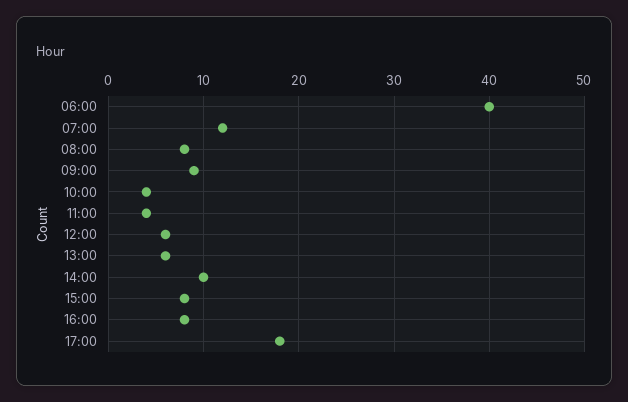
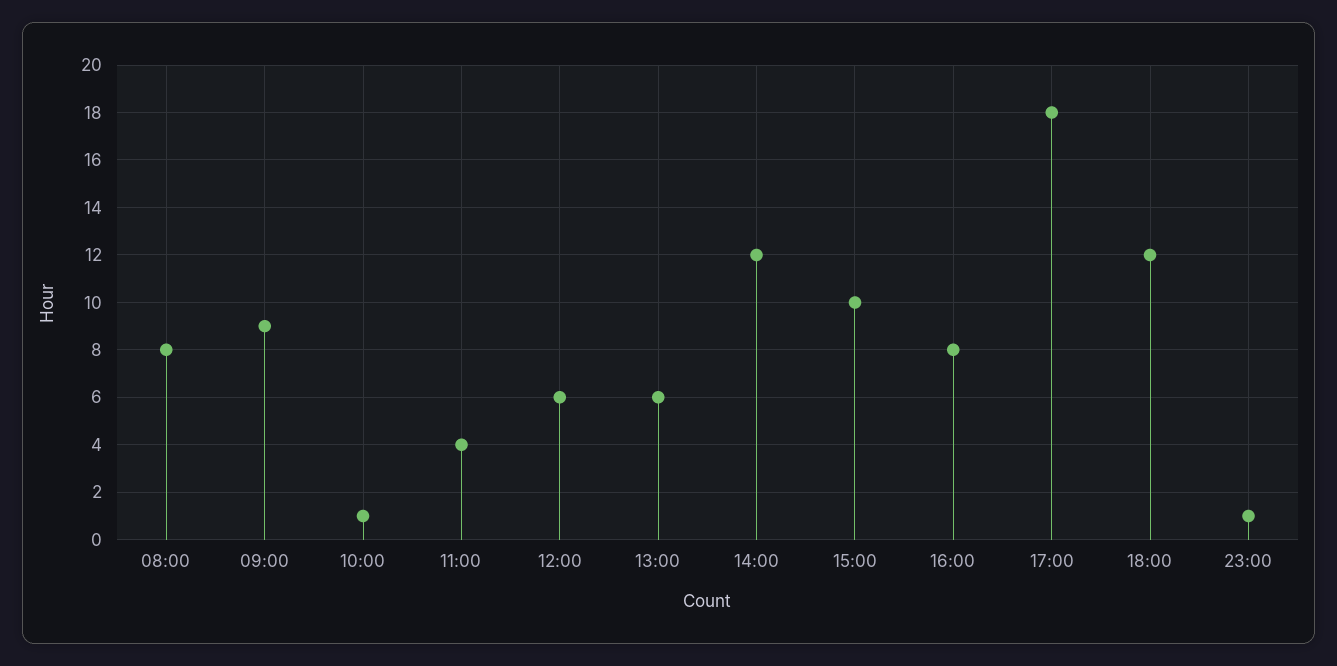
06:00: 40 -> none
07:00: 12 -> none
10:00: 4 -> 1
14:00: 10 -> 12
15:00: 8 -> 10
18:00: none -> 12
23:00: none -> 1

